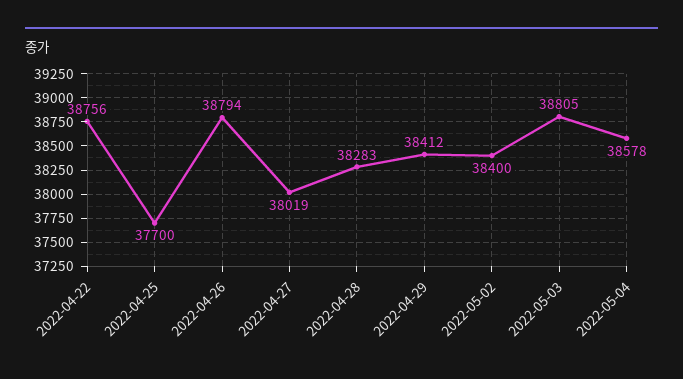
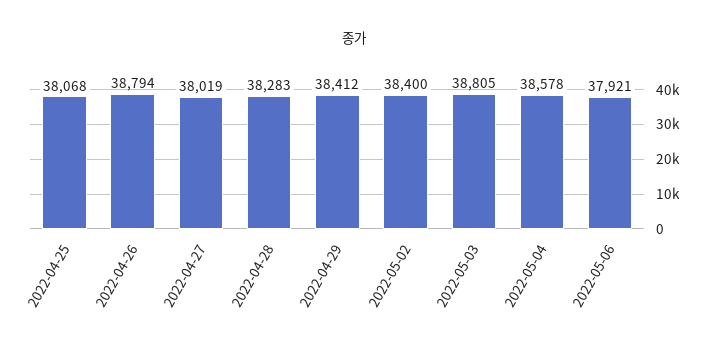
2022-04-22: 38756 -> none
2022-04-25: 37700 -> 38068
2022-05-06: none -> 37921

